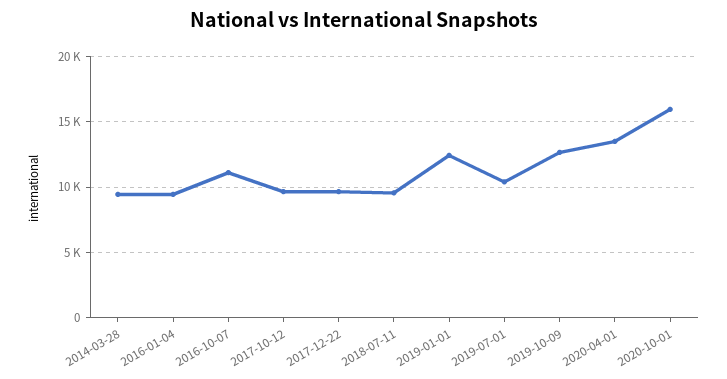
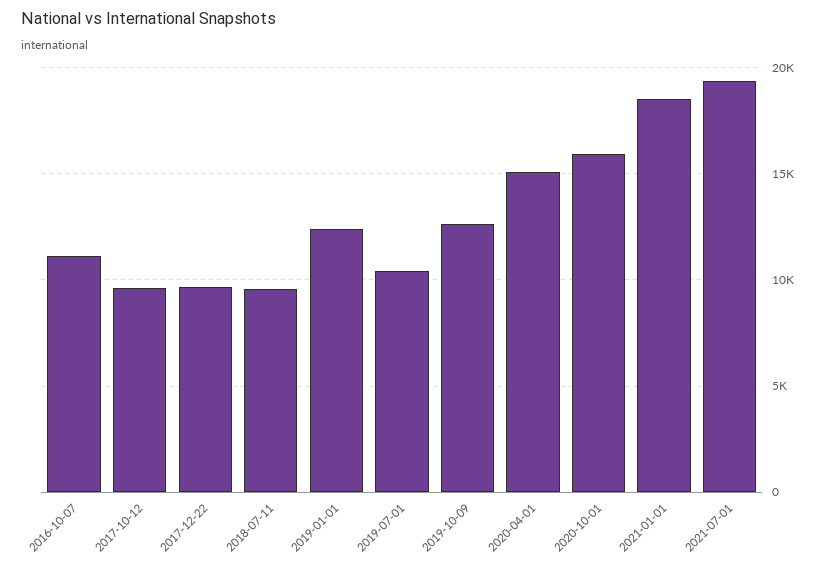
2014-03-28: 9500 -> none
2016-01-04: 9500 -> none
2020-04-01: 13500 -> 15000
2021-01-01: none -> 18500
2021-07-01: none -> 19500

